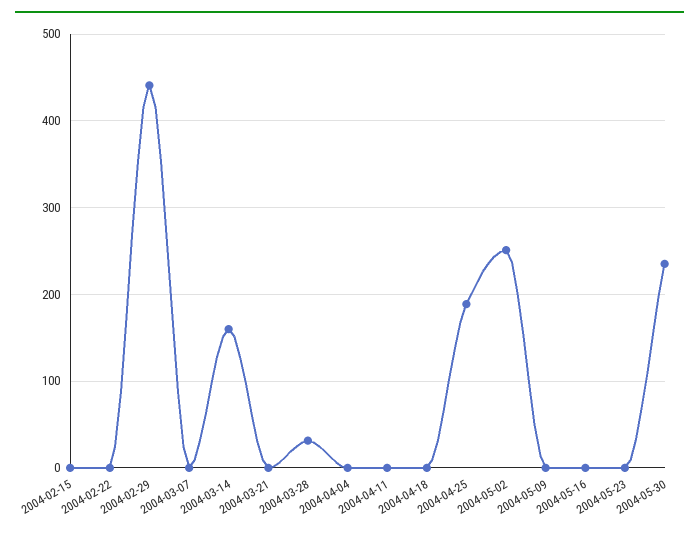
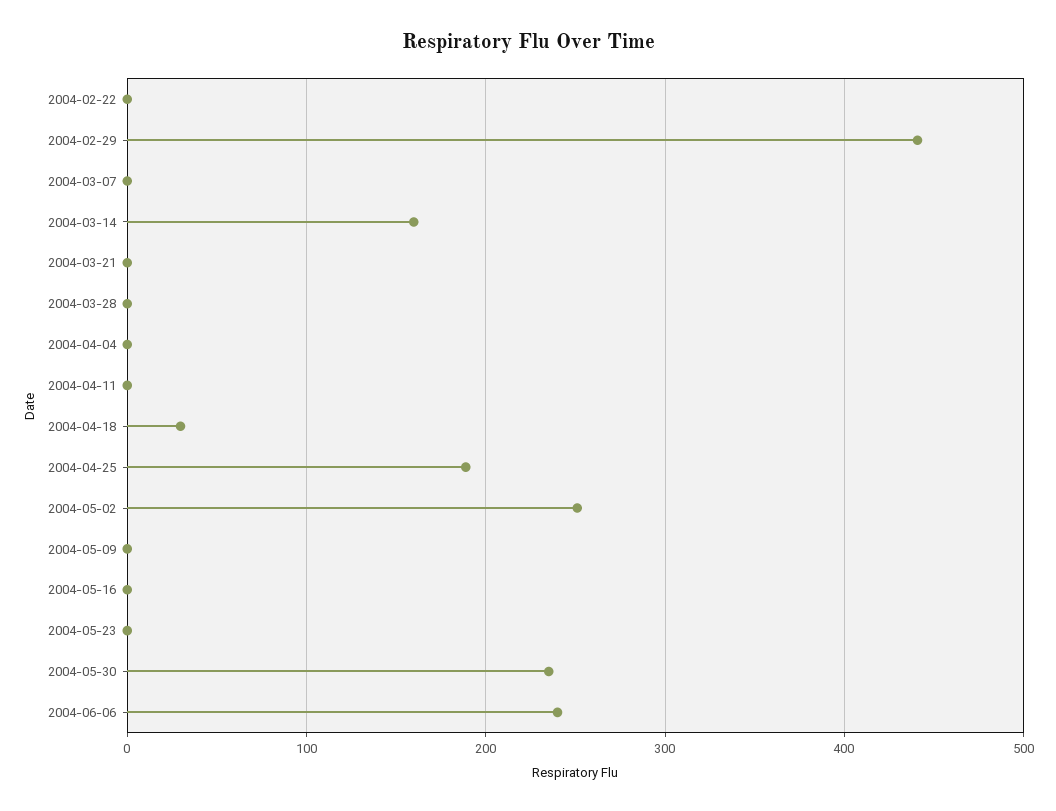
2004-02-15: 0 -> none
2004-03-28: 30 -> 0
2004-04-18: 0 -> 30
2004-06-06: none -> 240

